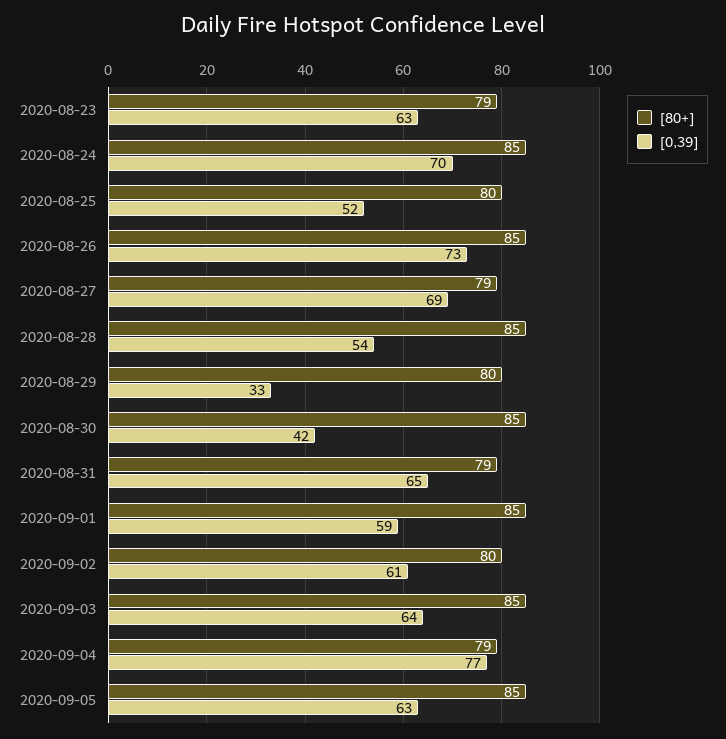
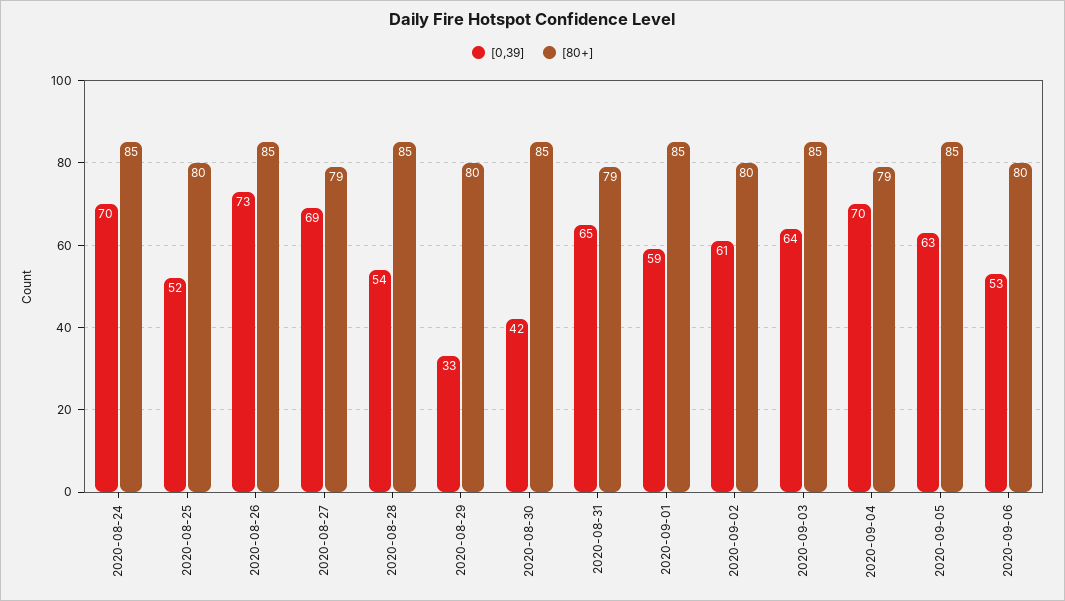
[80+], 2020-08-23: 79 -> none
[0,39], 2020-08-23: 63 -> none
[0,39], 2020-09-04: 77 -> 70
[0,39], 2020-09-06: none -> 53
[80+], 2020-09-06: none -> 80

